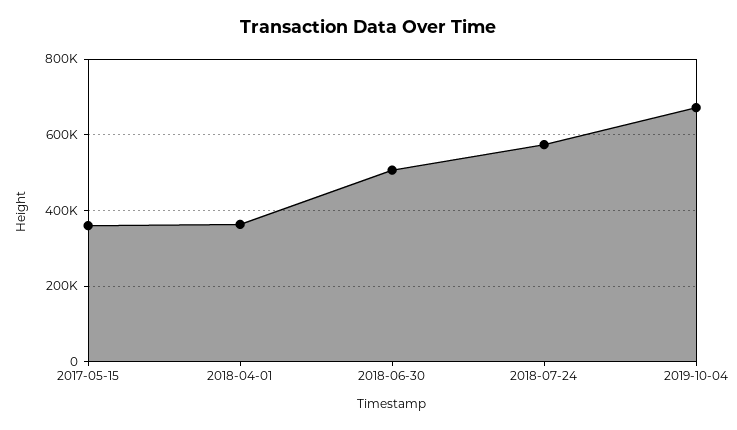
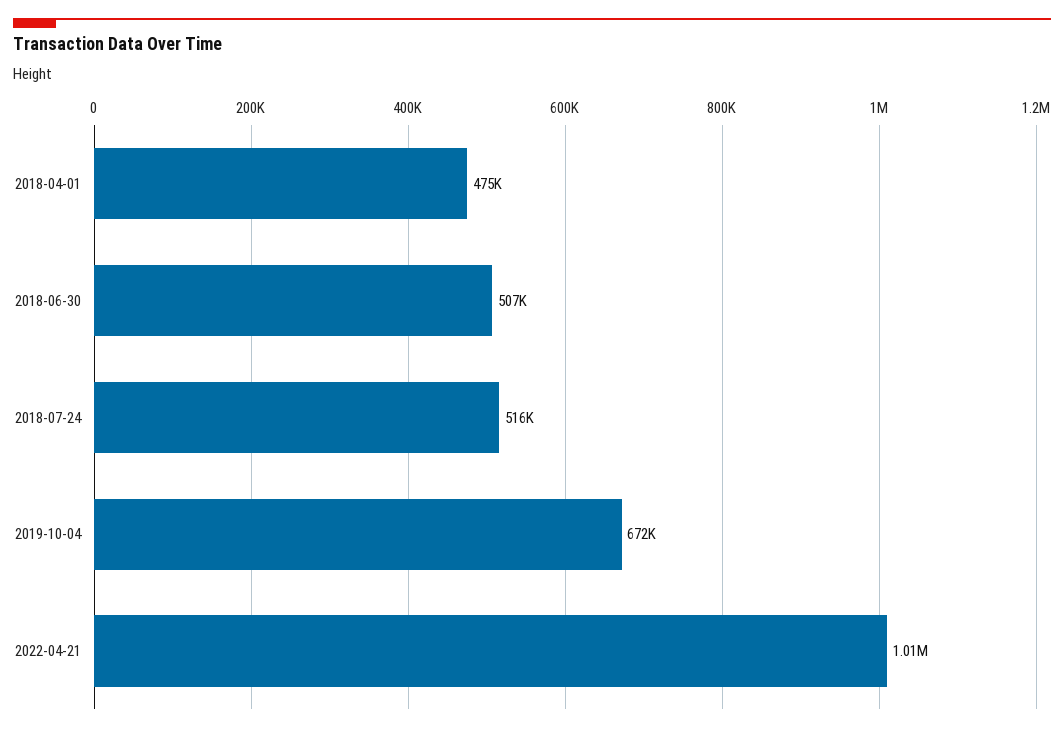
2017-05-15: 360000 -> none
2018-04-01: 360000 -> 475000
2018-07-24: 580000 -> 516000
2022-04-21: none -> 1010000

